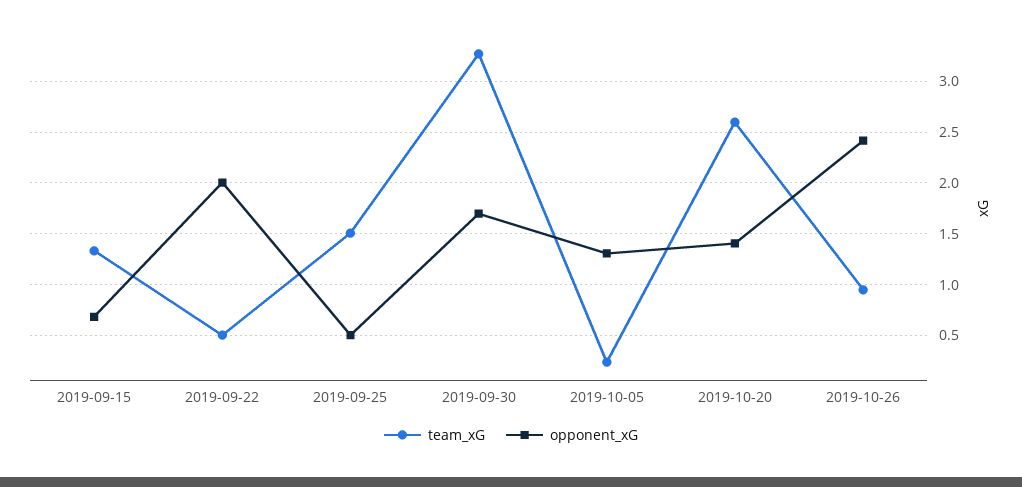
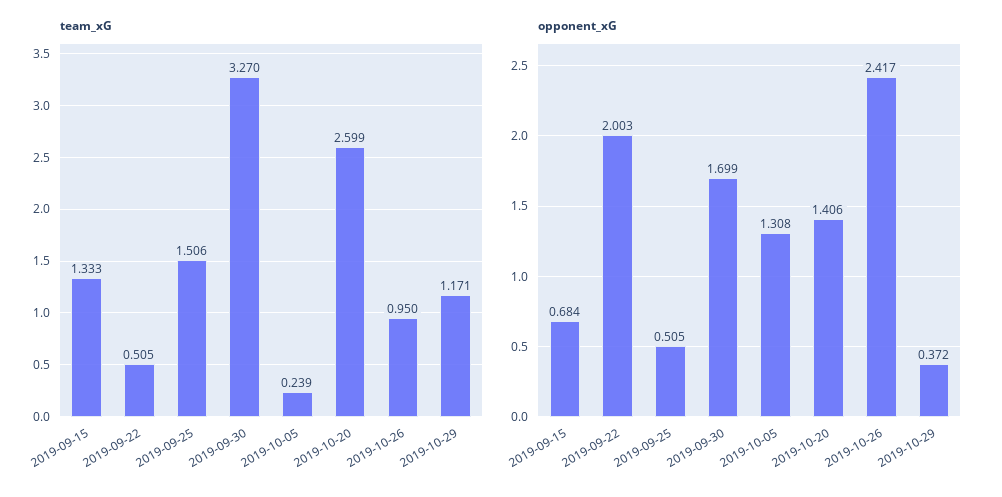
team_xG, 2019-10-29: none -> 1.171
opponent_xG, 2019-10-29: none -> 0.372

